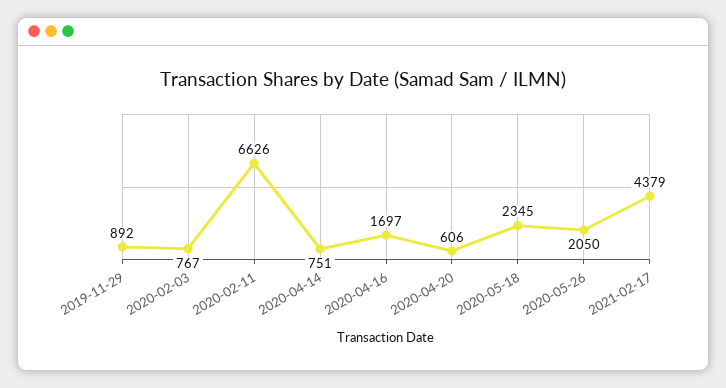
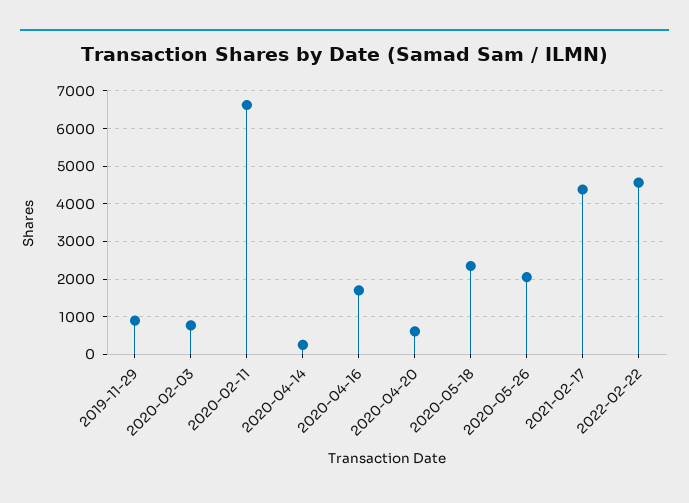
2020-04-14: 751 -> 200
2022-02-22: none -> 4600

